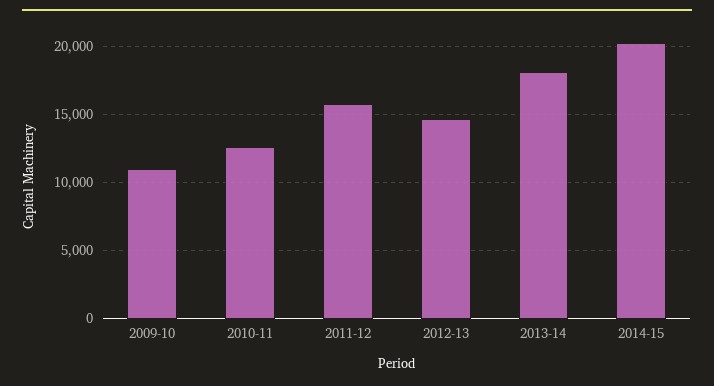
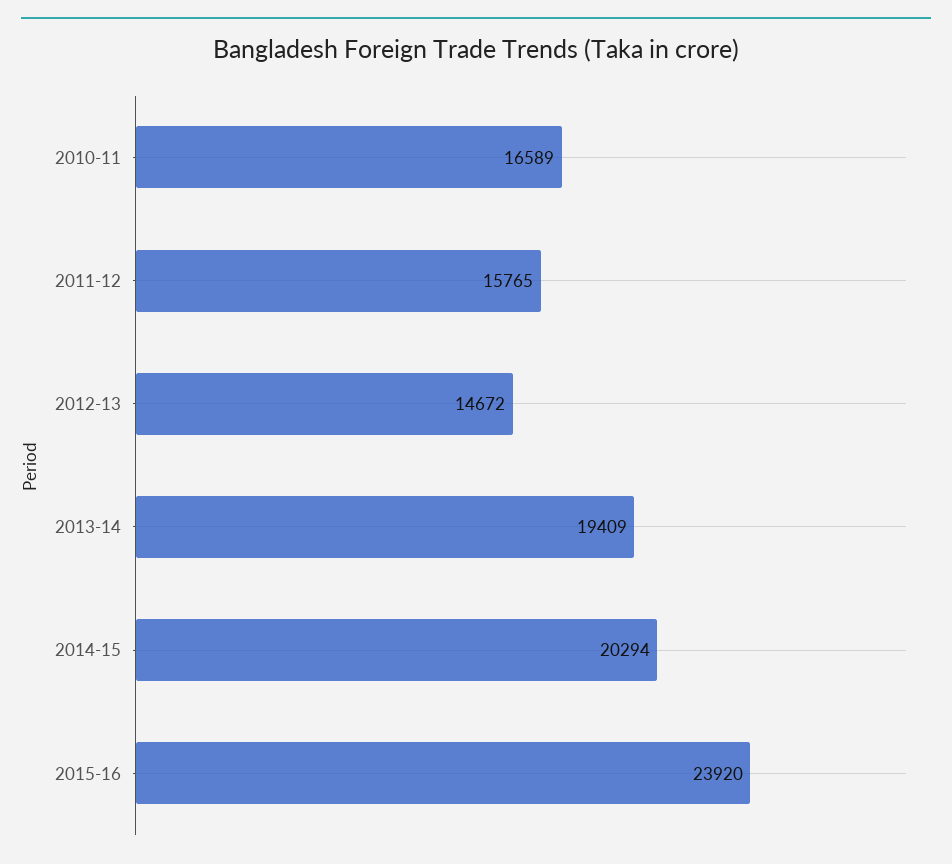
2009-10: 11000 -> none
2010-11: 12500 -> 16589
2013-14: 18000 -> 19409
2015-16: none -> 23920

